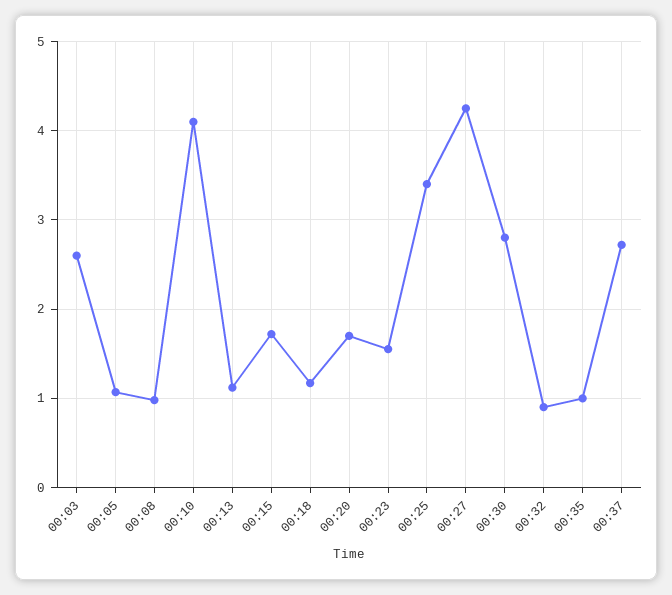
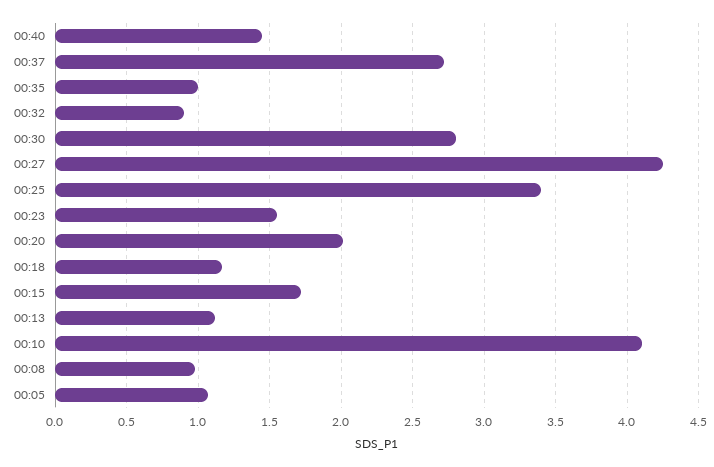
00:03: 2.6 -> none
00:20: 1.7 -> 2
00:40: none -> 1.45

